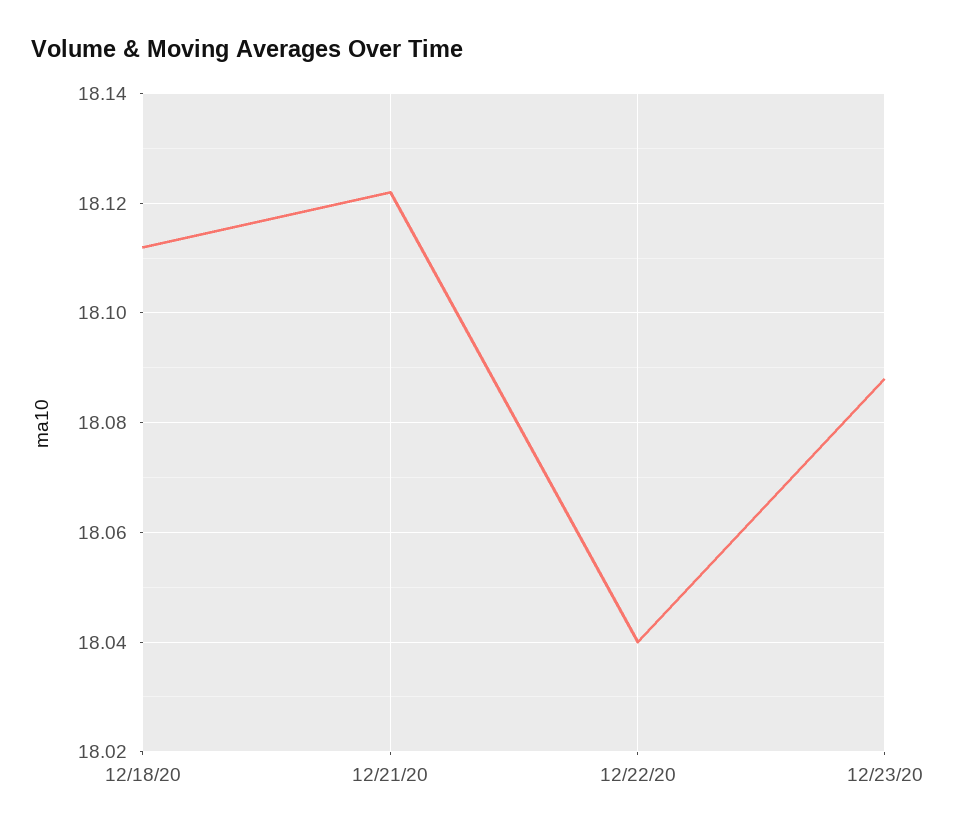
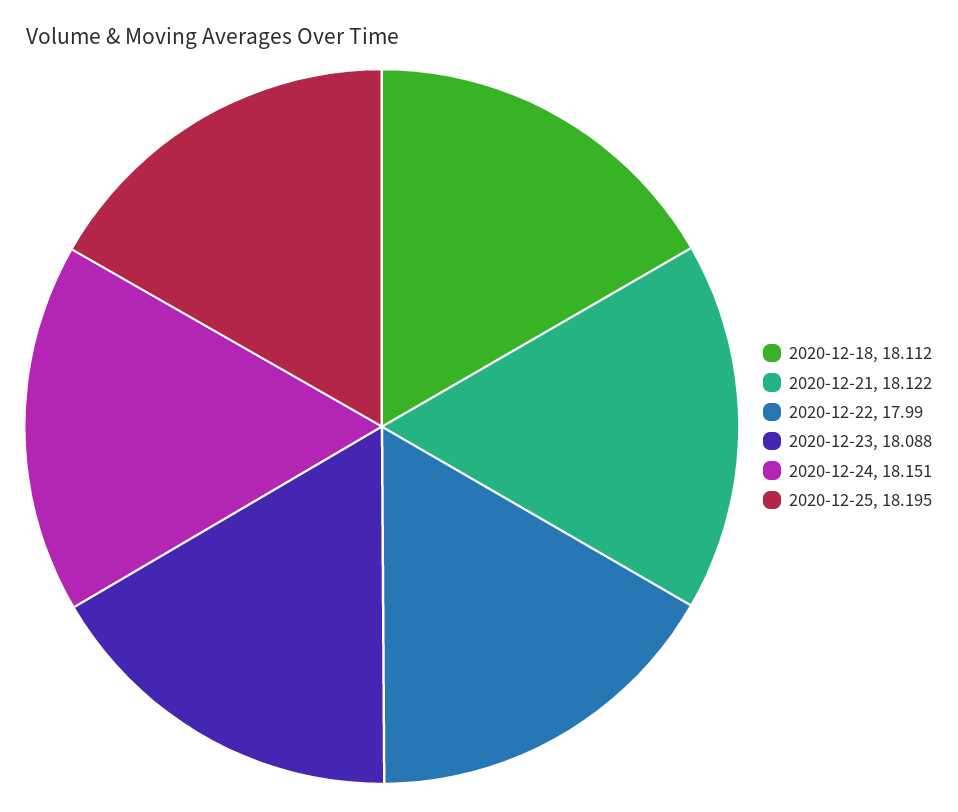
12/22/20: 18.04 -> 17.99
2020-12-24: none -> 18.151
2020-12-25: none -> 18.195

